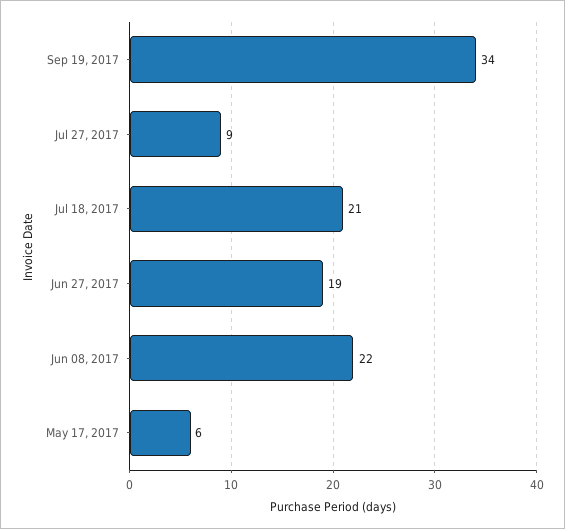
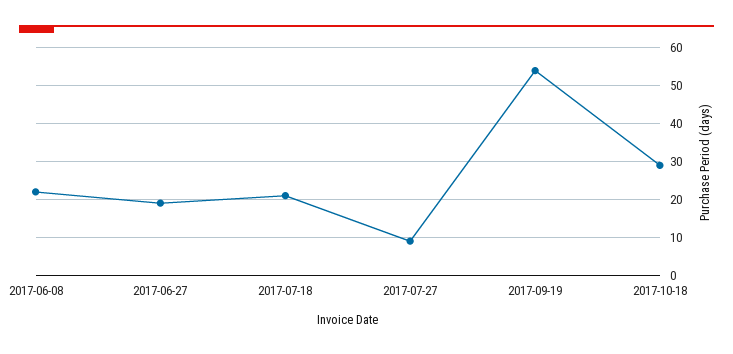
Sep 19, 2017: 34 -> 55
May 17, 2017: 6 -> none
2017-10-18: none -> 30

